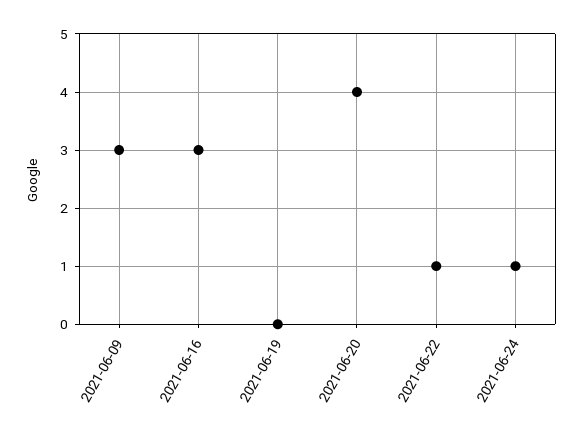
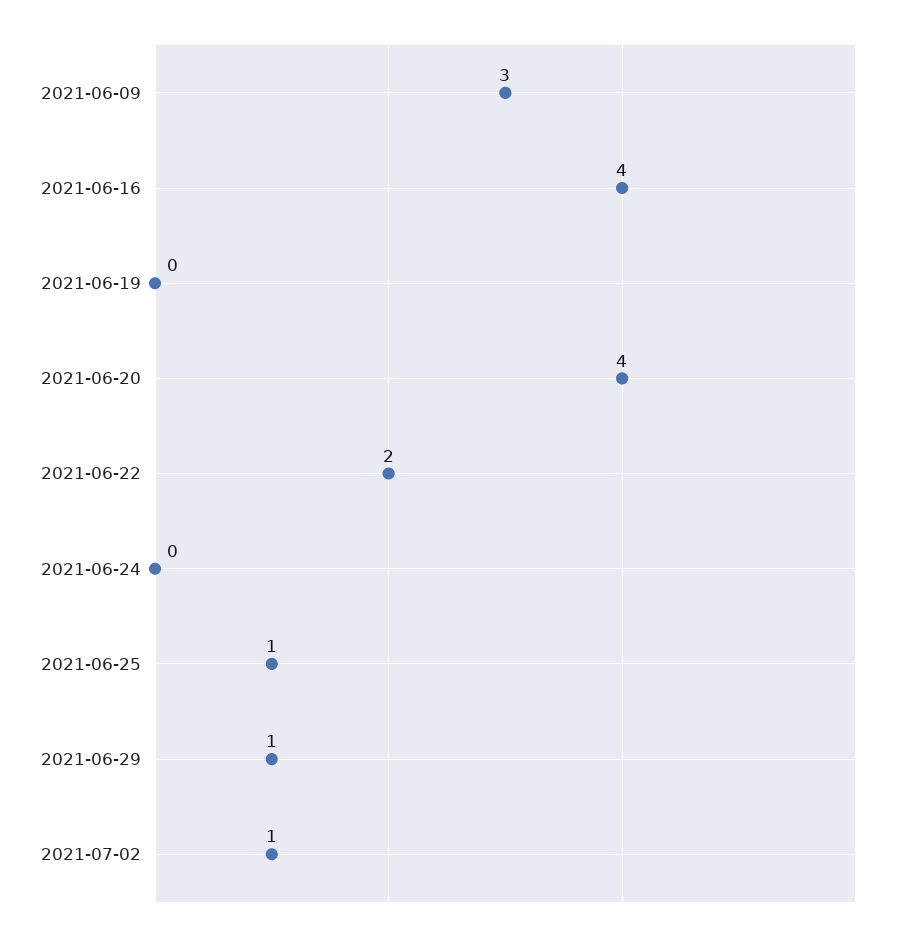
2021-06-16: 3 -> 4
2021-06-22: 1 -> 2
2021-06-24: 1 -> 0
2021-06-25: none -> 1
2021-06-29: none -> 1
2021-07-02: none -> 1

